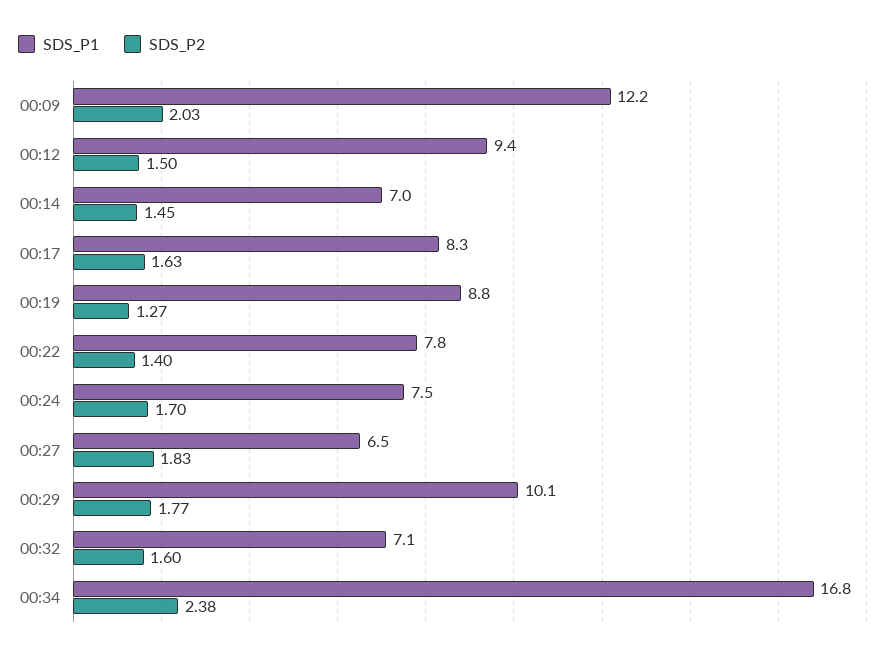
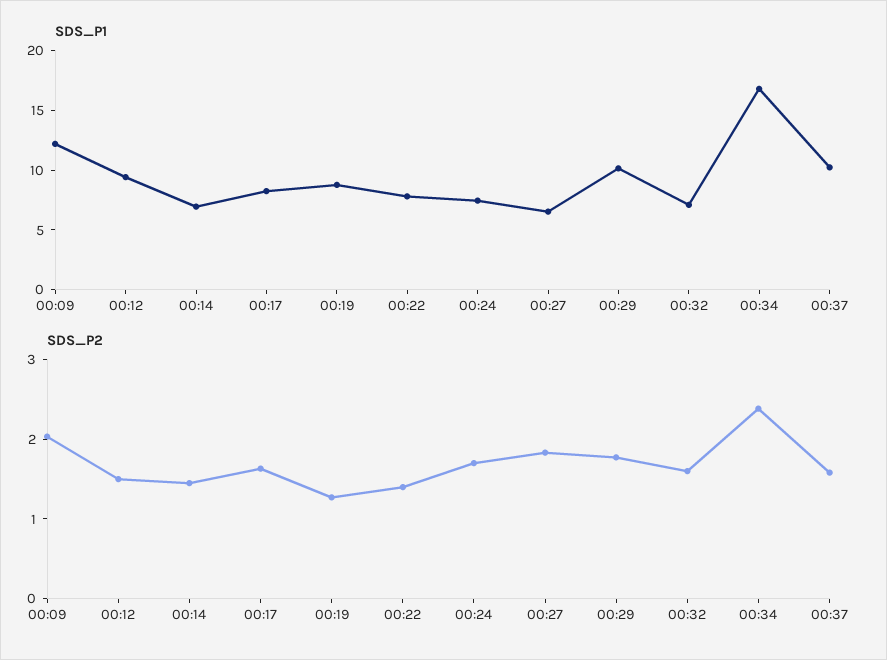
SDS_P1, 00:37: none -> 10
SDS_P2, 00:37: none -> 1.6

